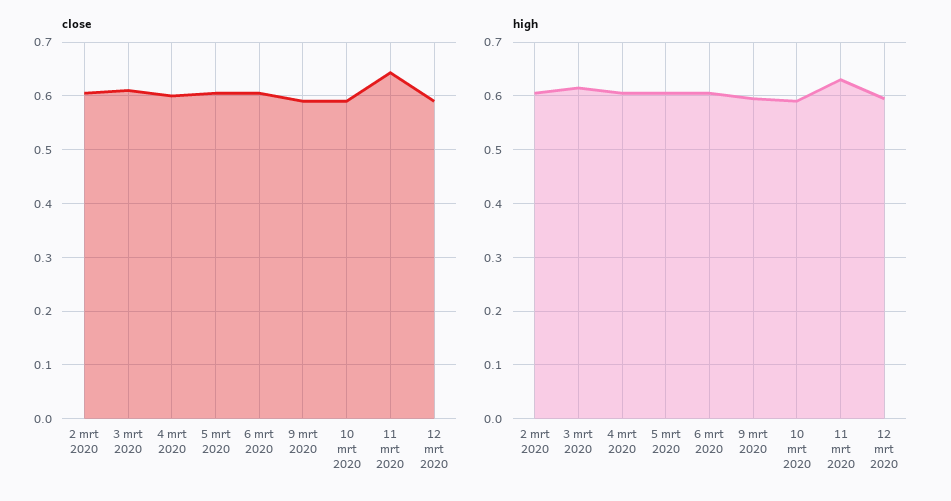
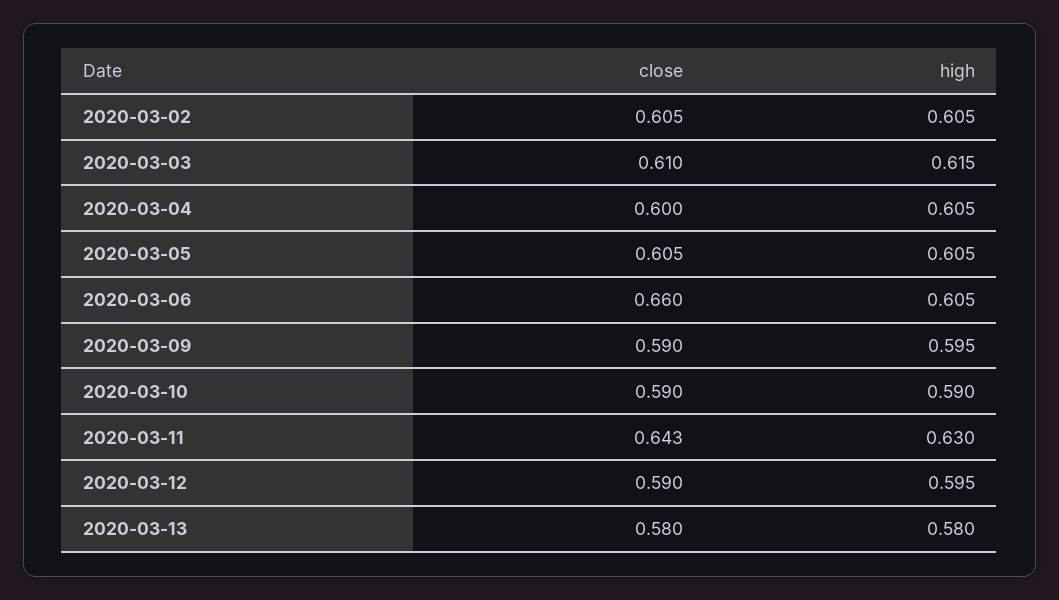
close, 6 mrt 2020: 0.6 -> 0.66
close, 2020-03-13: none -> 0.58
high, 2020-03-13: none -> 0.58

